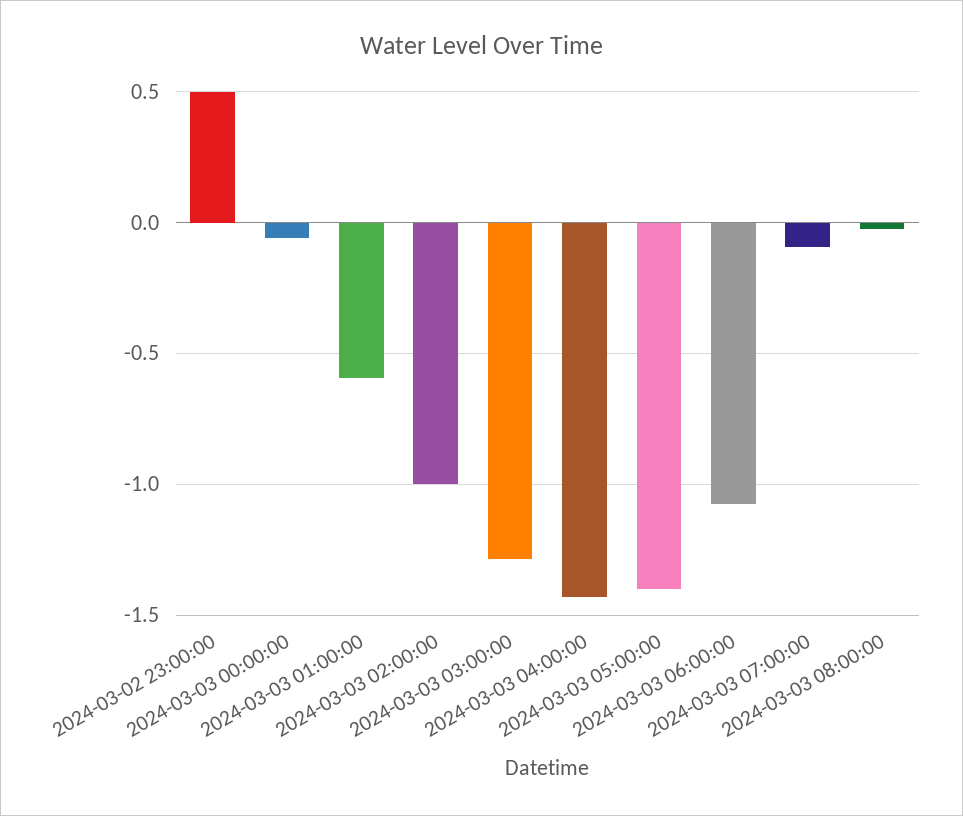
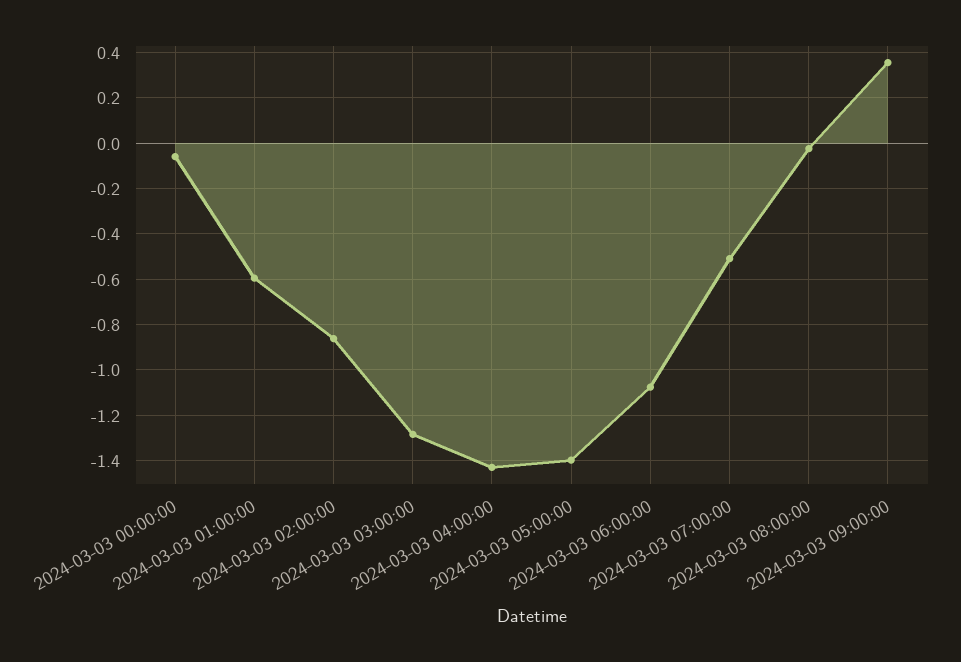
2024-03-02 23:00:00: 0.5 -> none
2024-03-03 02:00:00: -1 -> -0.85
2024-03-03 07:00:00: -0.1 -> -0.5
2024-03-03 09:00:00: none -> 0.35

